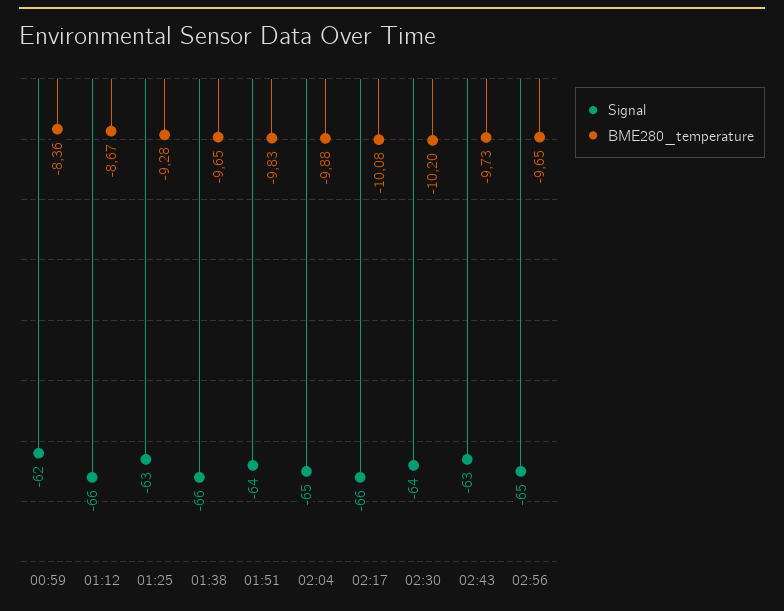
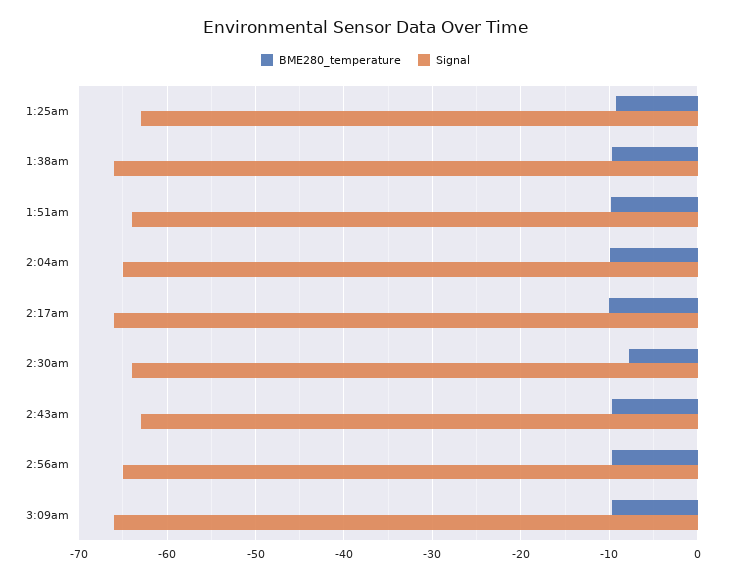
Signal, 00:59: -62 -> none
BME280_temperature, 00:59: -8.36 -> none
Signal, 01:12: -66 -> none
BME280_temperature, 01:12: -8.67 -> none
BME280_temperature, 02:30: -10.2 -> -8
BME280_temperature, 3:09am: none -> -10
Signal, 3:09am: none -> -66

